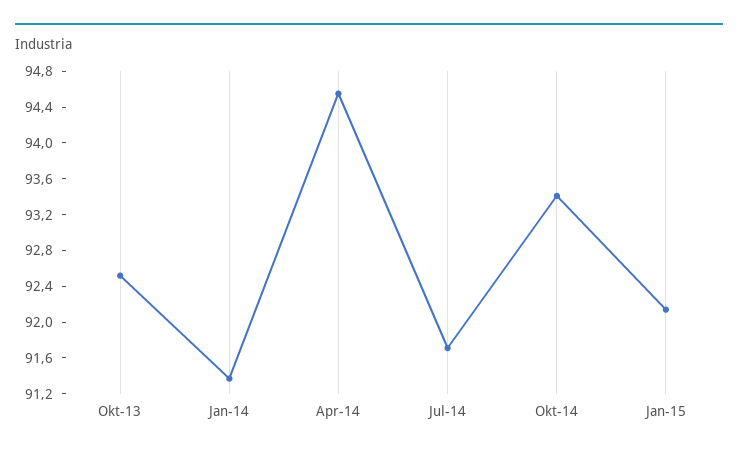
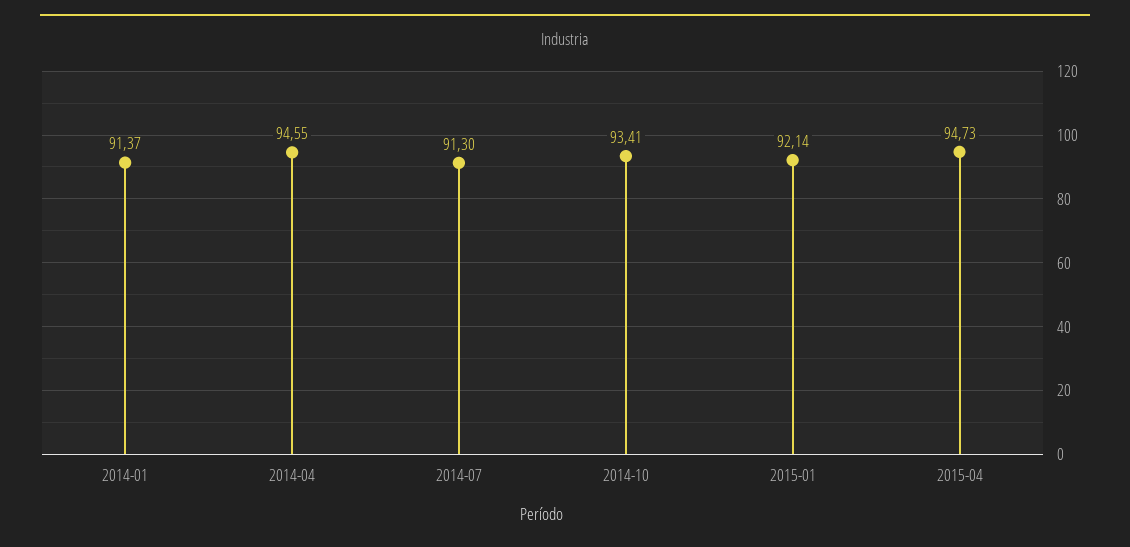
Okt-13: 92.5 -> none
Jul-14: 91.7 -> 91.3
2015-04: none -> 94.73

